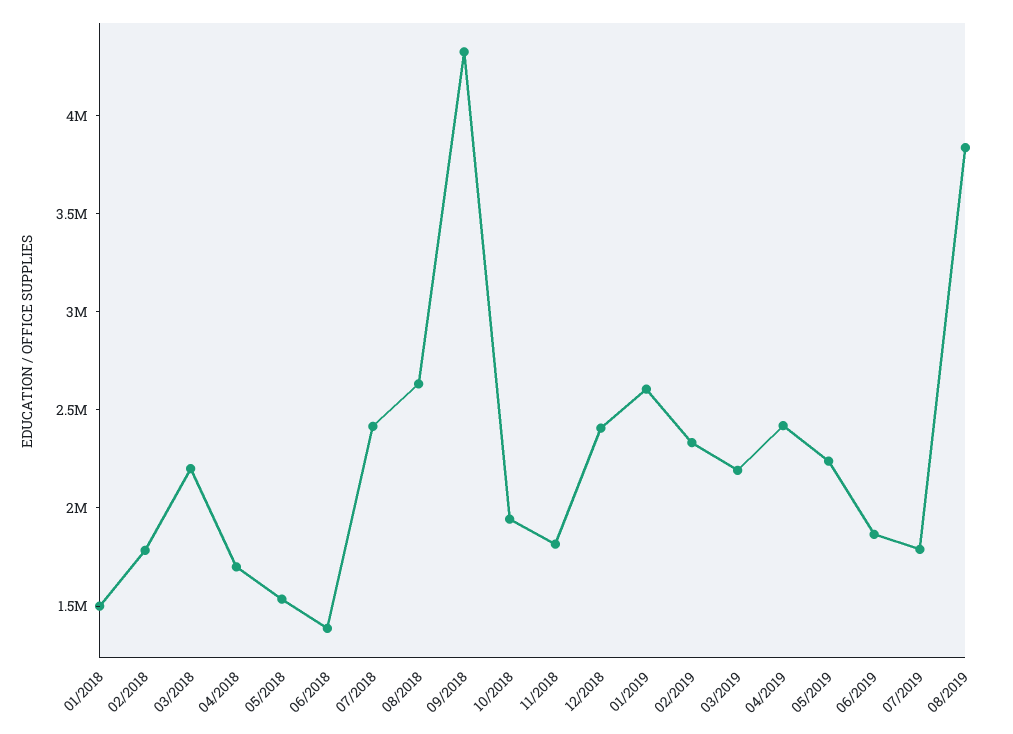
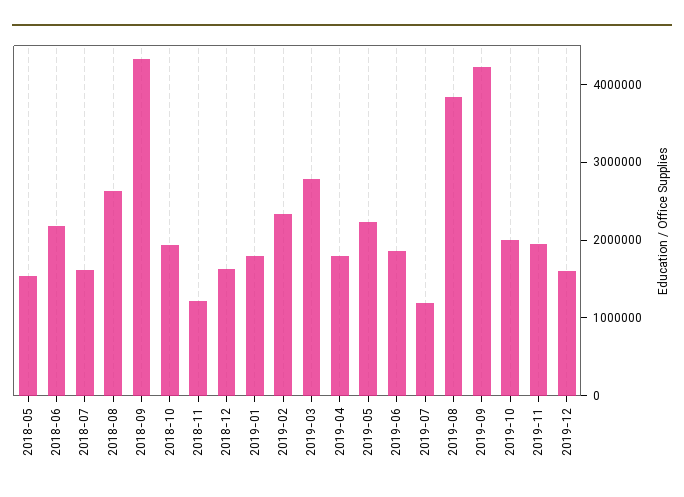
01/2018: 1500000 -> none
02/2018: 1800000 -> none
03/2018: 2200000 -> none
04/2018: 1700000 -> none
06/2018: 1400000 -> 2200000
07/2018: 2400000 -> 1600000
11/2018: 1800000 -> 1200000
12/2018: 2400000 -> 1600000
01/2019: 2600000 -> 1800000
03/2019: 2200000 -> 2800000
04/2019: 2400000 -> 1800000
07/2019: 1800000 -> 1200000
2019-09: none -> 4200000
2019-10: none -> 2000000
2019-11: none -> 2000000
2019-12: none -> 1600000

